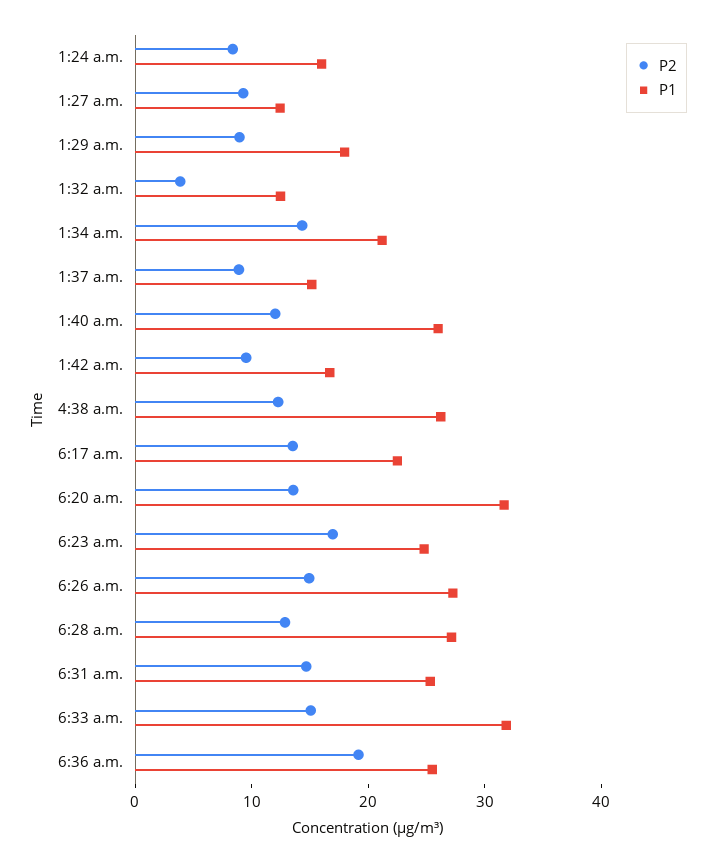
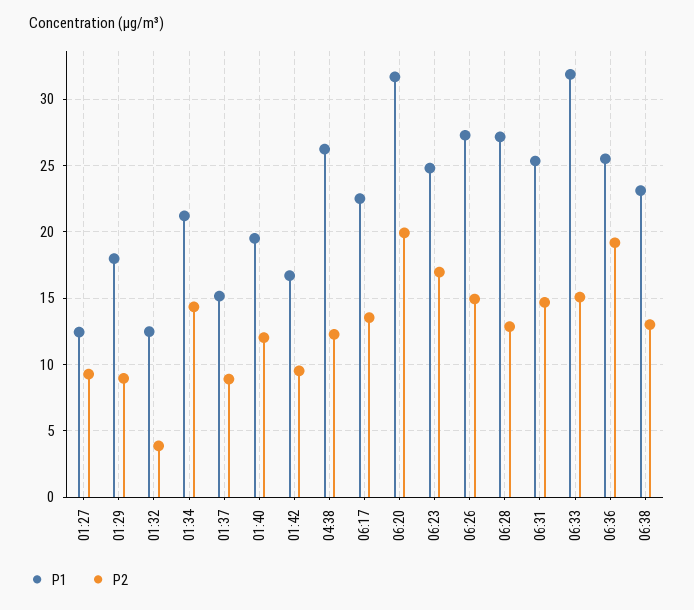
P2, 1:24 a.m.: 8 -> none
P1, 1:24 a.m.: 16 -> none
P1, 1:40 a.m.: 26 -> 19.5
P2, 6:20 a.m.: 14 -> 20
P1, 06:38: none -> 23
P2, 06:38: none -> 13

